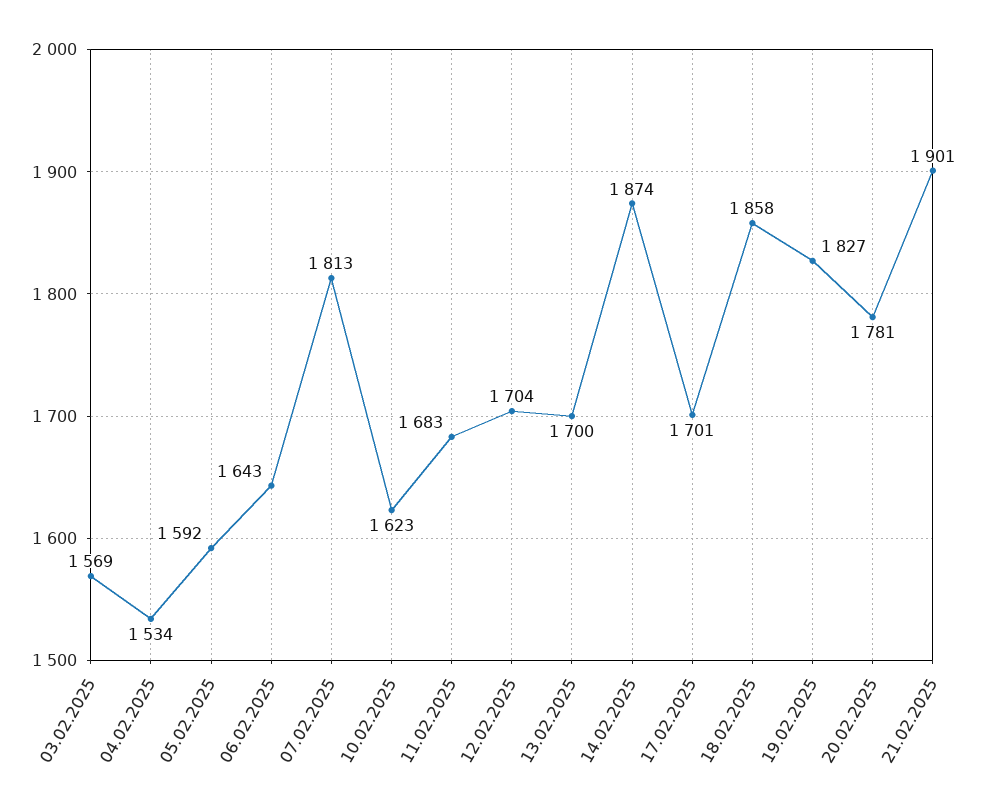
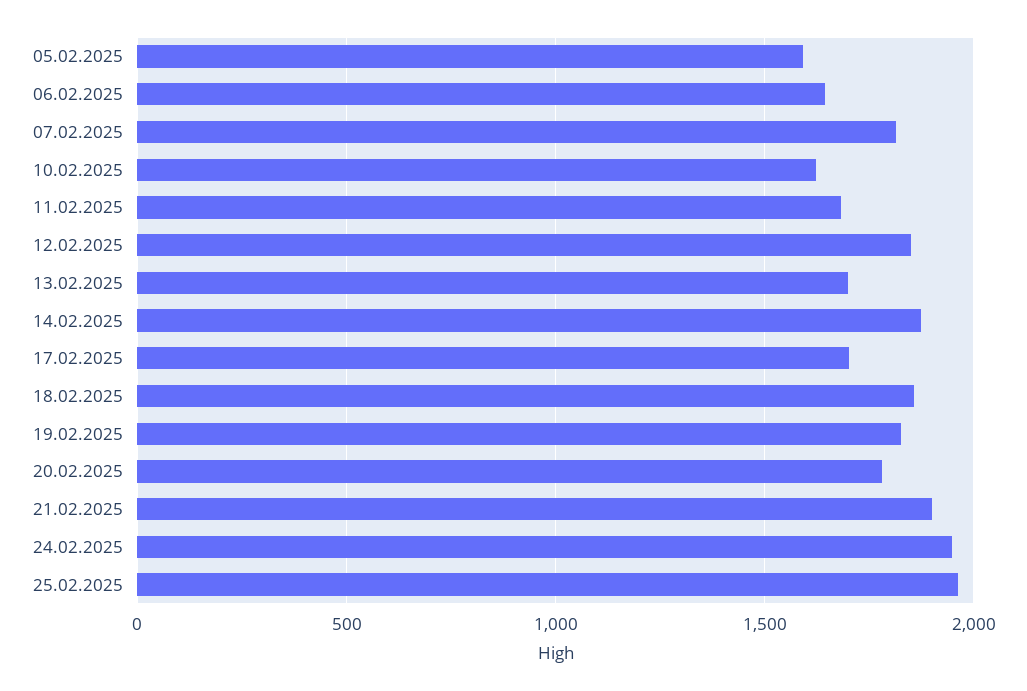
03.02.2025: 1569 -> none
04.02.2025: 1534 -> none
12.02.2025: 1704 -> 1850
24.02.2025: none -> 1950
25.02.2025: none -> 1950

